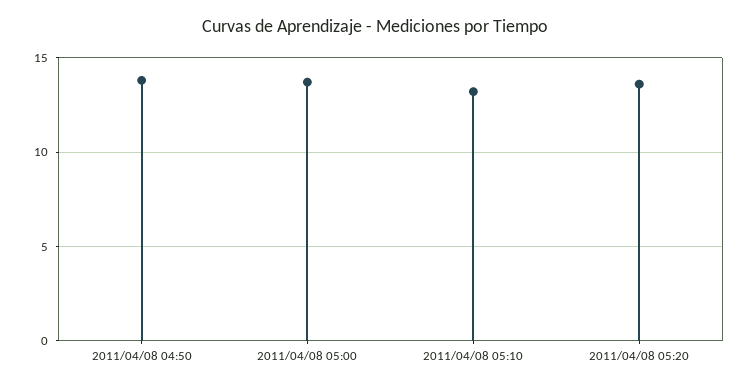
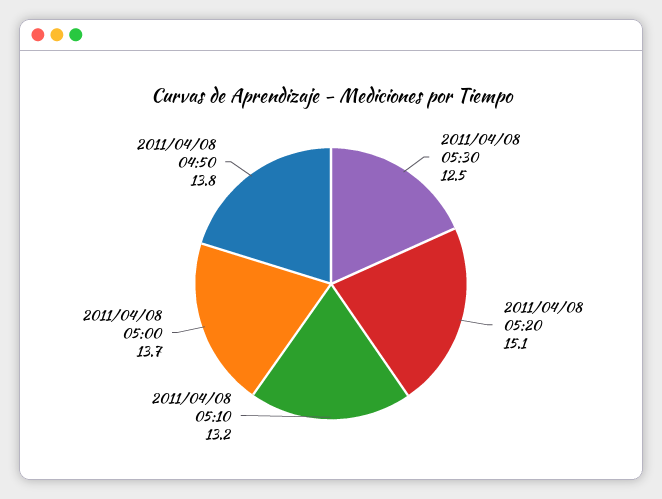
2011/04/08 05:20: 13.5 -> 15.1
2011/04/08 05:30: none -> 12.5

